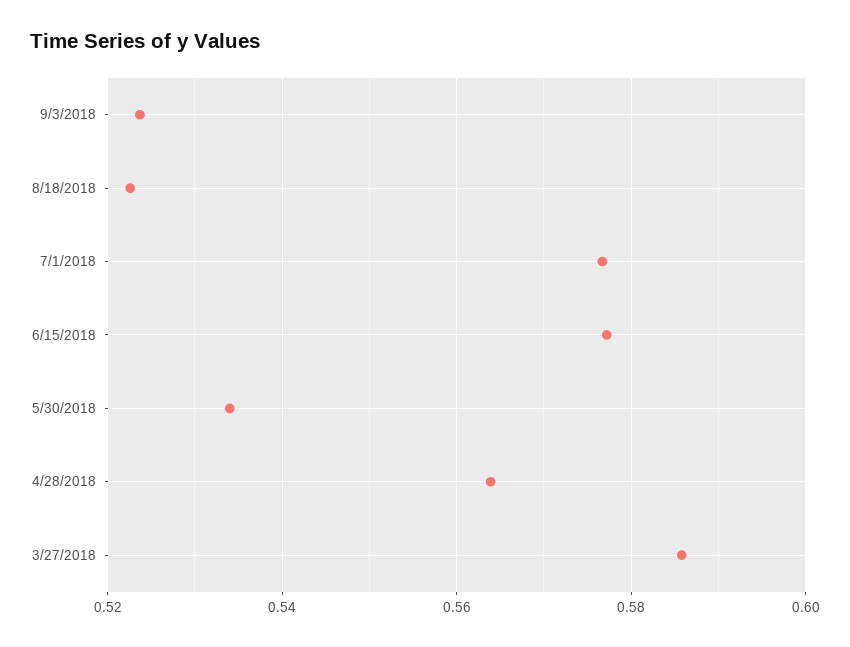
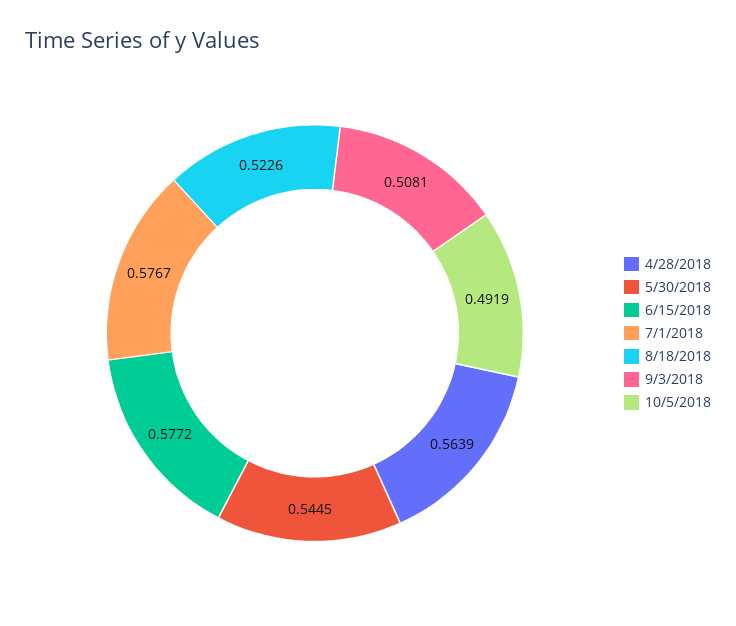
9/3/2018: 0.524 -> 0.5081
5/30/2018: 0.534 -> 0.5445
3/27/2018: 0.586 -> none
10/5/2018: none -> 0.4919

